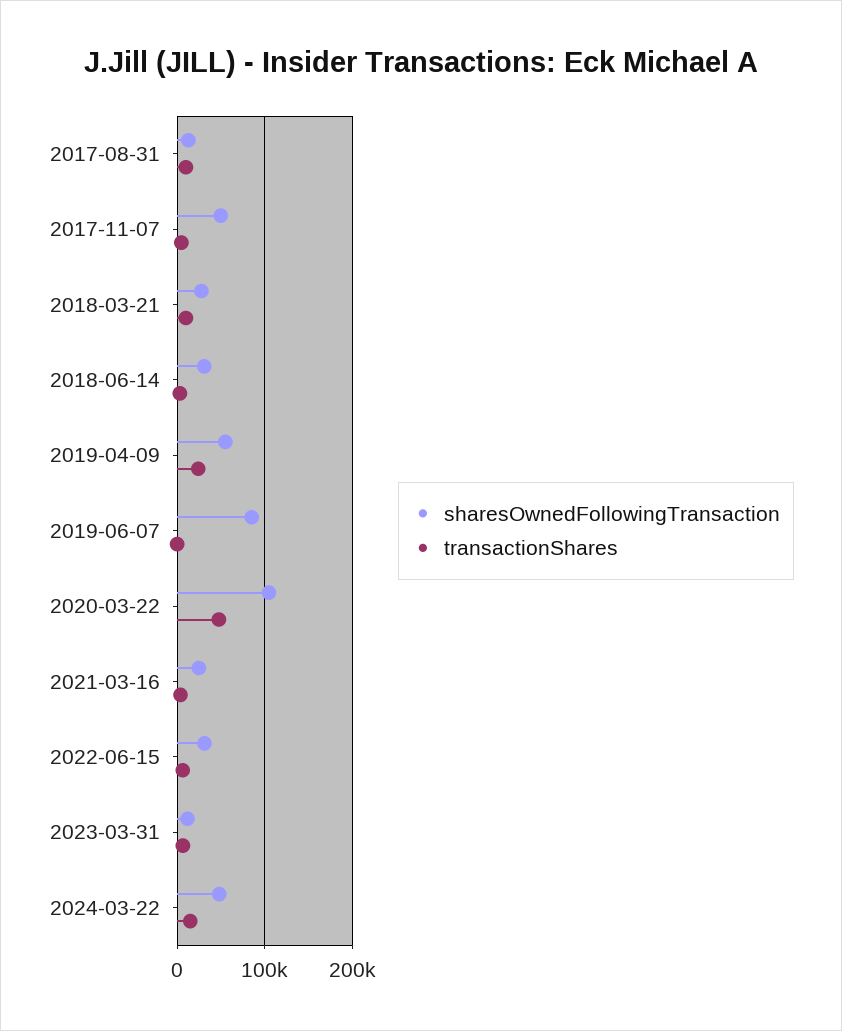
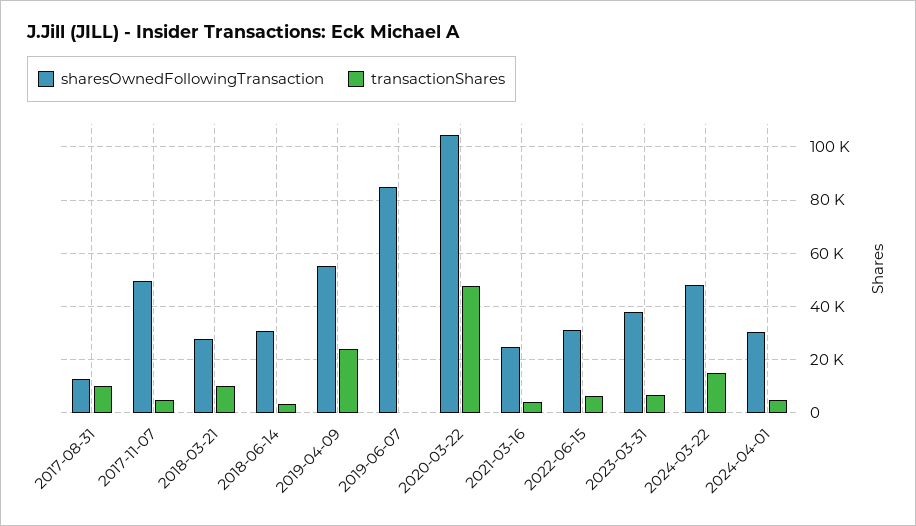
sharesOwnedFollowingTransaction, 2023-03-31: 10000 -> 37500
sharesOwnedFollowingTransaction, 2024-04-01: none -> 30000
transactionShares, 2024-04-01: none -> 5000

